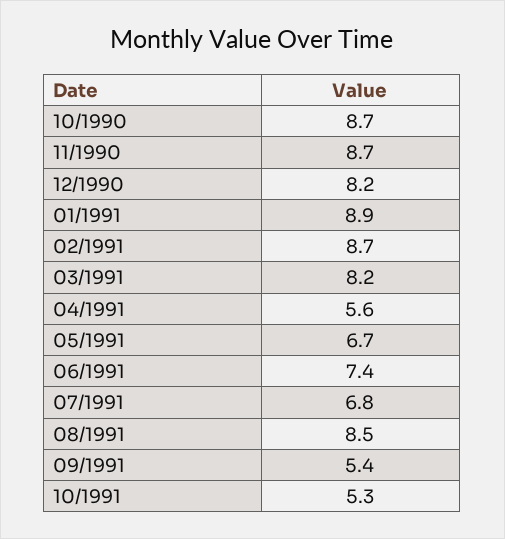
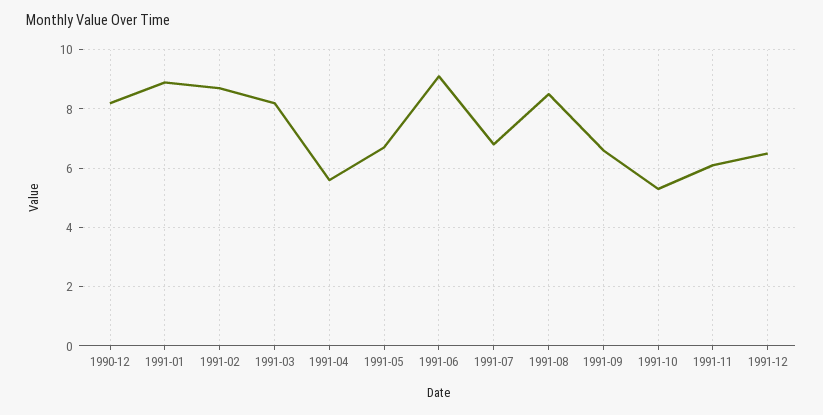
10/1990: 8.7 -> none
11/1990: 8.7 -> none
06/1991: 7.4 -> 9
09/1991: 5.4 -> 6.5
1991-11: none -> 6
1991-12: none -> 6.5

